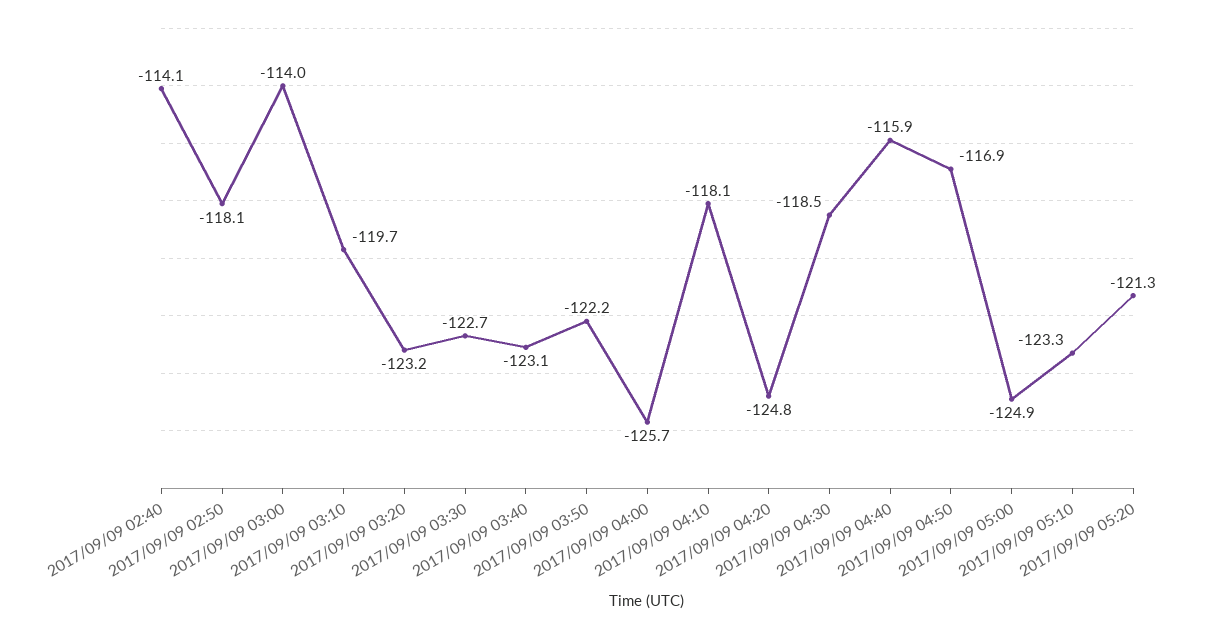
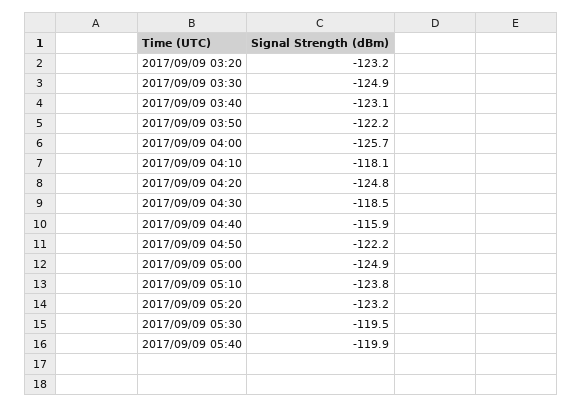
2017/09/09 02:40: -114.1 -> none
2017/09/09 02:50: -118.1 -> none
2017/09/09 03:00: -114 -> none
2017/09/09 03:10: -119.7 -> none
2017/09/09 03:30: -122.7 -> -124.9
2017/09/09 04:50: -116.9 -> -122.2
2017/09/09 05:10: -123.3 -> -123.8
2017/09/09 05:20: -121.3 -> -123.2
2017/09/09 05:30: none -> -119.5
2017/09/09 05:40: none -> -119.9

